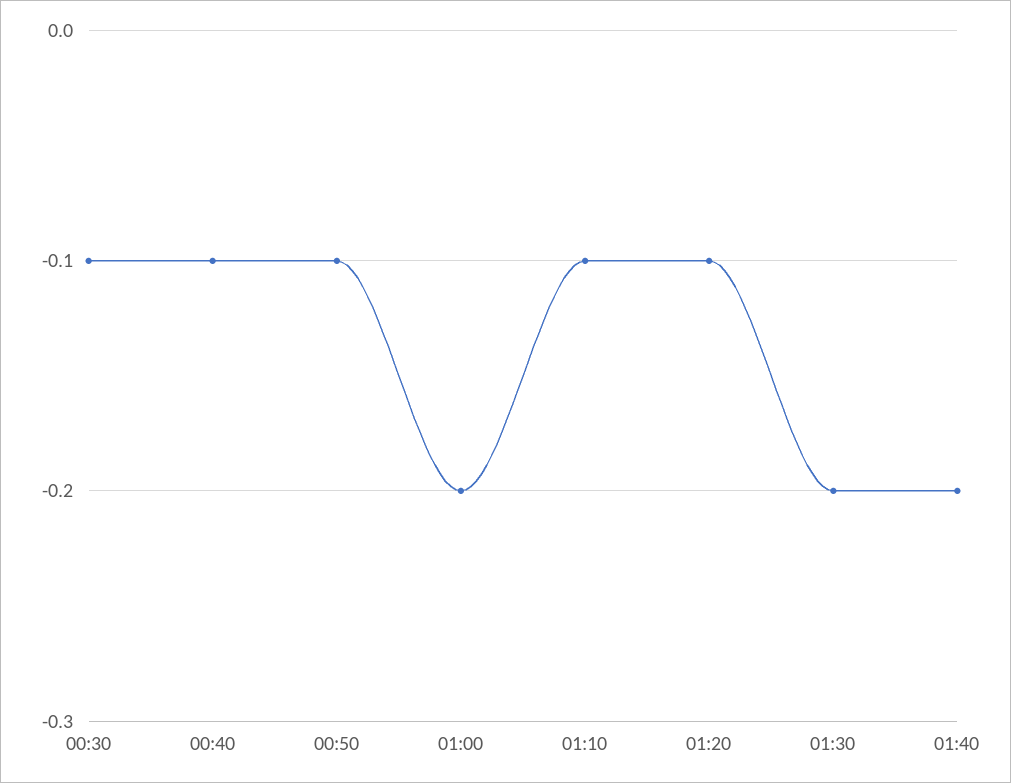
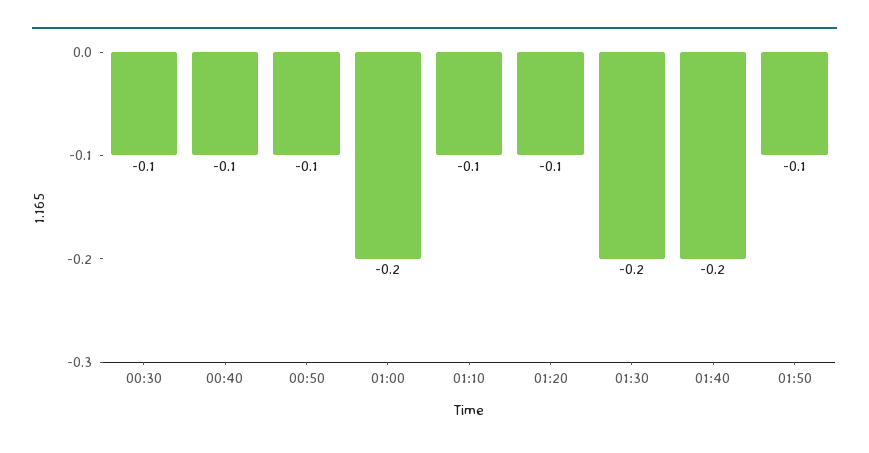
01:50: none -> -0.1

